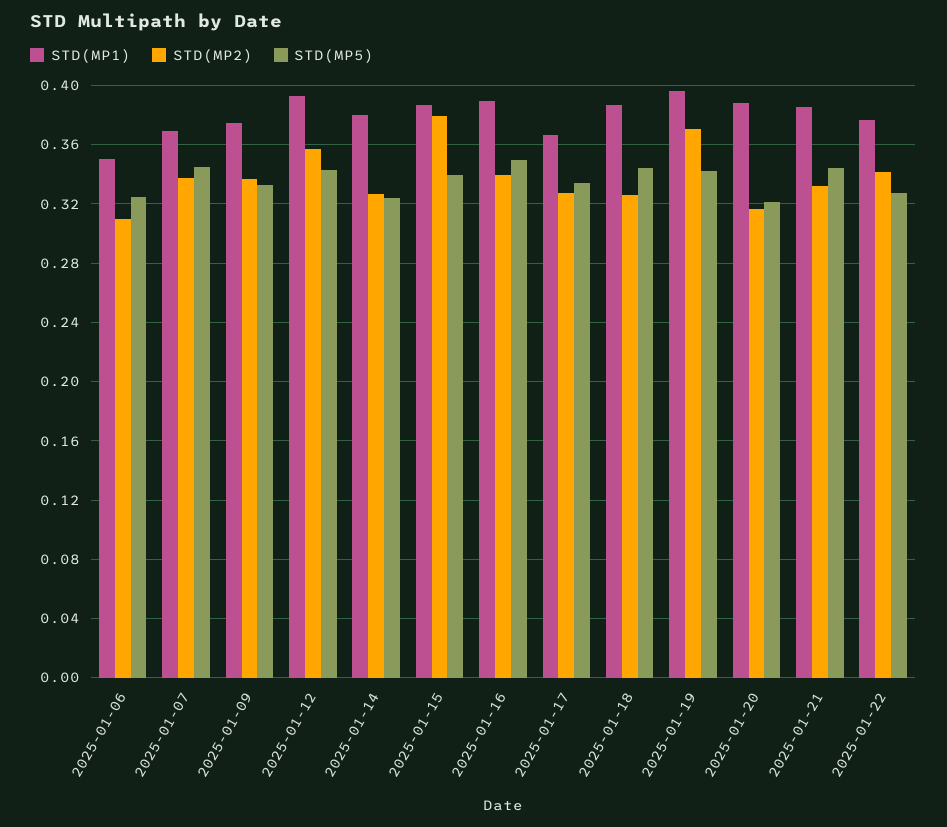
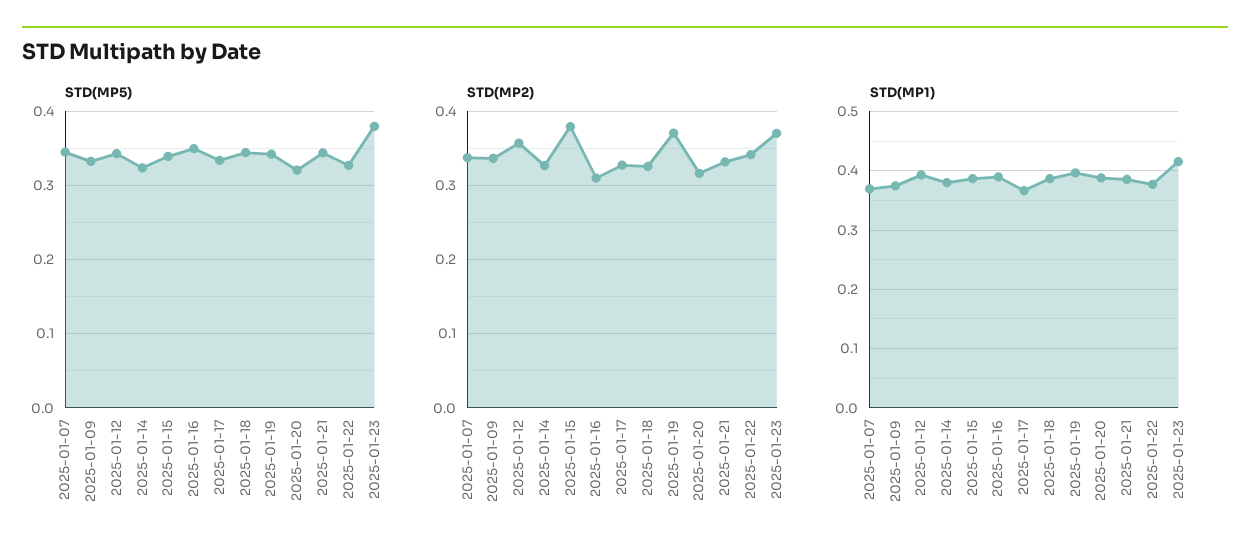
STD(MP1), 2025-01-06: 0.35 -> none
STD(MP2), 2025-01-06: 0.31 -> none
STD(MP5), 2025-01-06: 0.325 -> none
STD(MP2), 2025-01-16: 0.34 -> 0.31
STD(MP5), 2025-01-23: none -> 0.38
STD(MP2), 2025-01-23: none -> 0.37
STD(MP1), 2025-01-23: none -> 0.42

